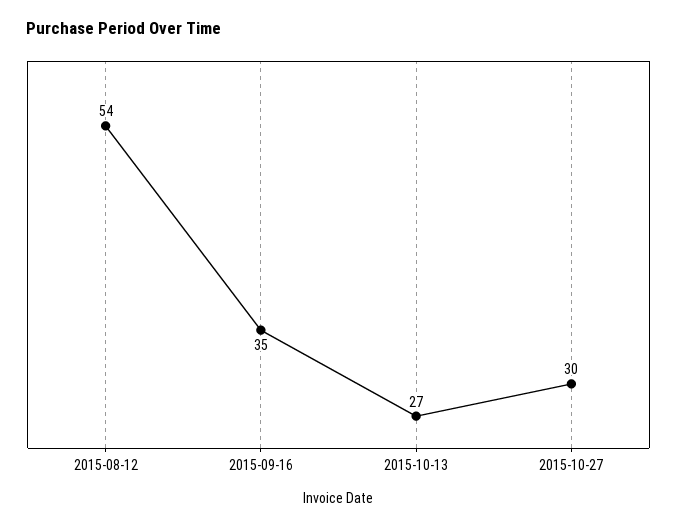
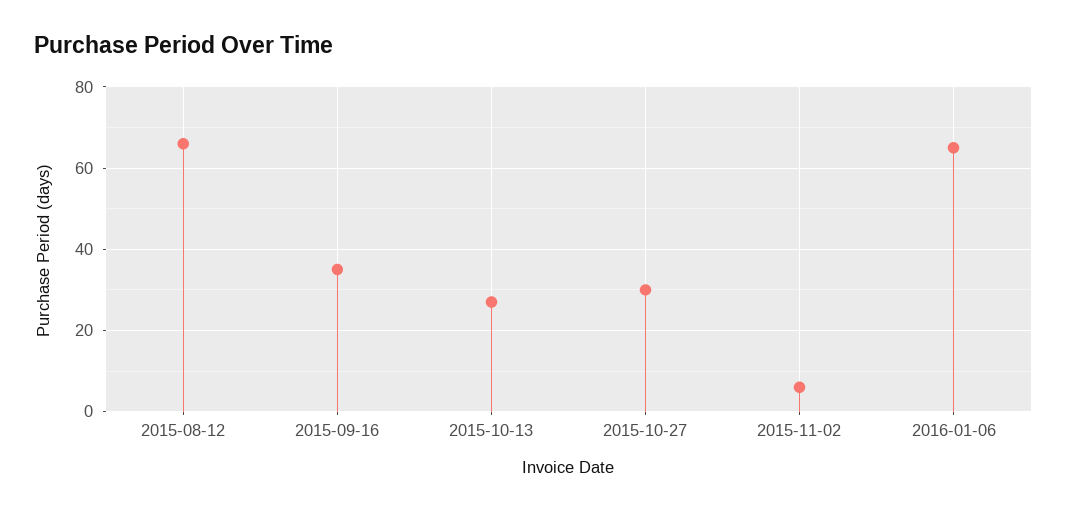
2015-08-12: 54 -> 65
2015-11-02: none -> 5
2016-01-06: none -> 65

